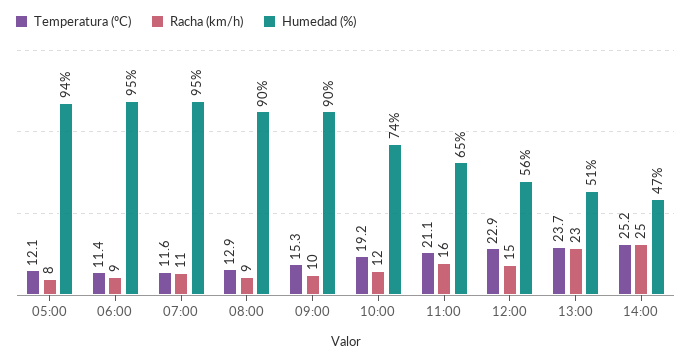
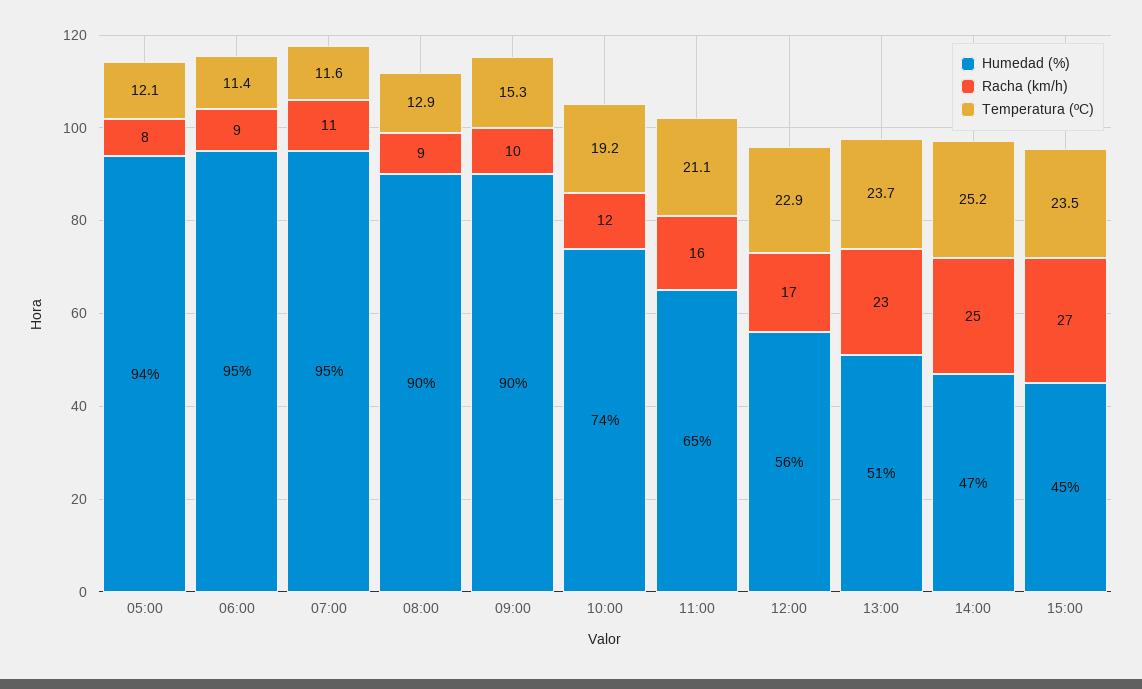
Racha (km/h), 12:00: 15 -> 17
Humedad (%), 15:00: none -> 45
Racha (km/h), 15:00: none -> 27
Temperatura (ºC), 15:00: none -> 23.5

